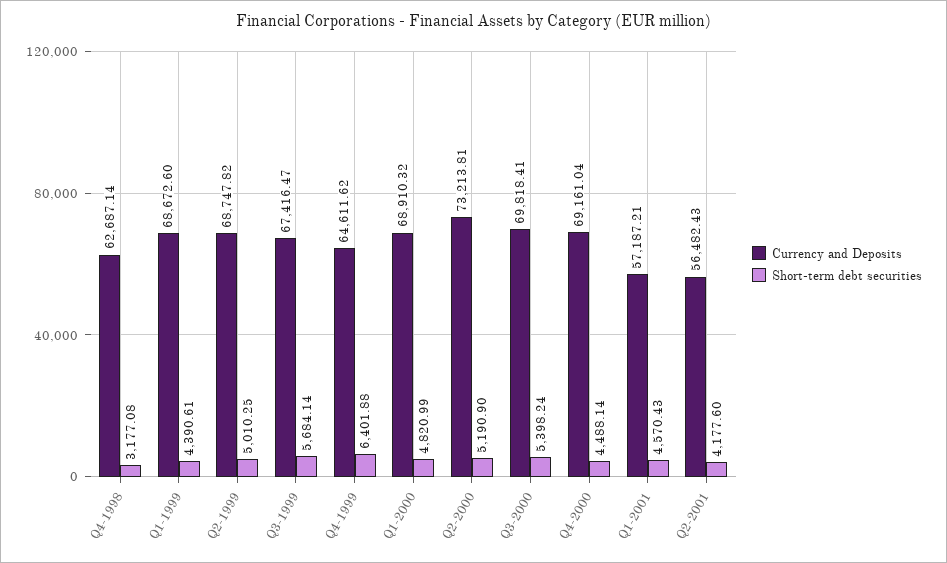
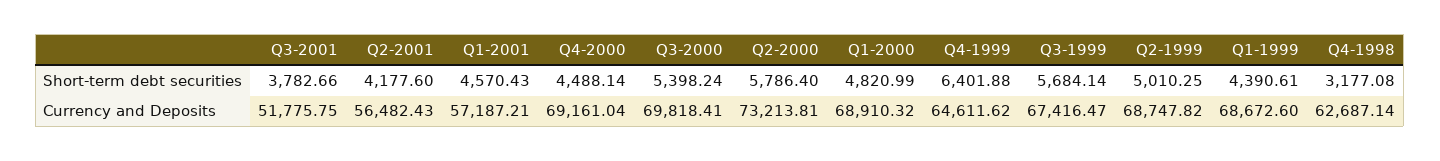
Short-term debt securities, Q2-2000: 5190.9 -> 5786.4
Short-term debt securities, Q3-2001: none -> 3782.66
Currency and Deposits, Q3-2001: none -> 51775.75

